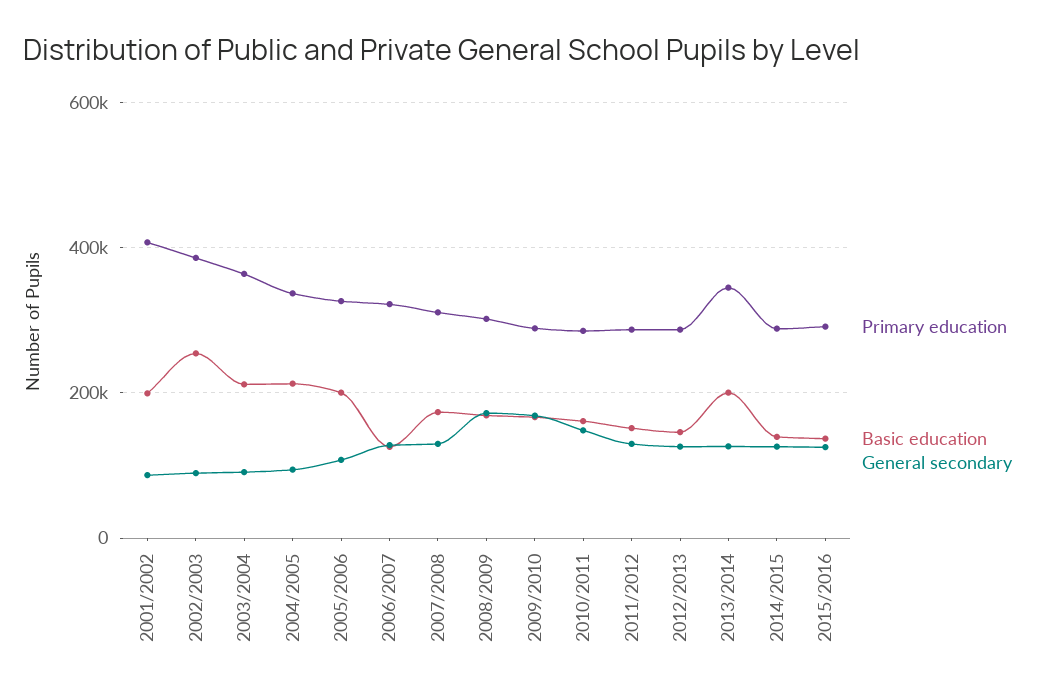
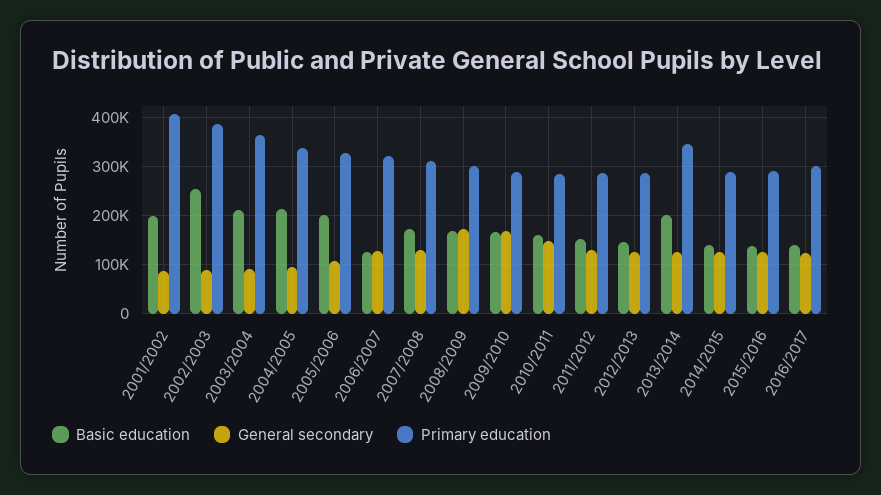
Basic education, 2016/2017: none -> 140000
General secondary, 2016/2017: none -> 120000
Primary education, 2016/2017: none -> 300000

